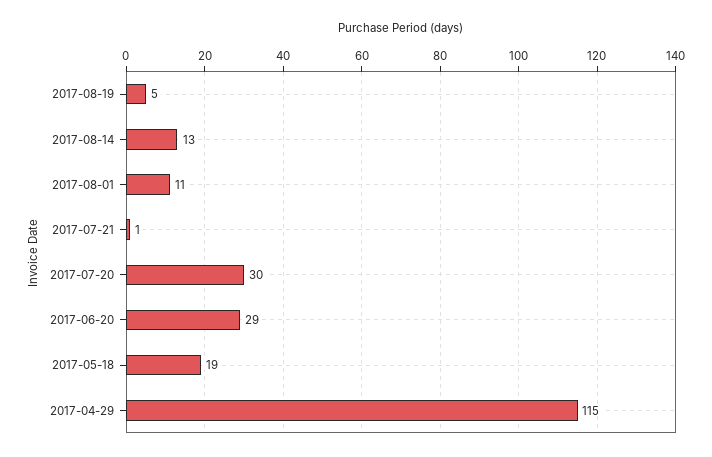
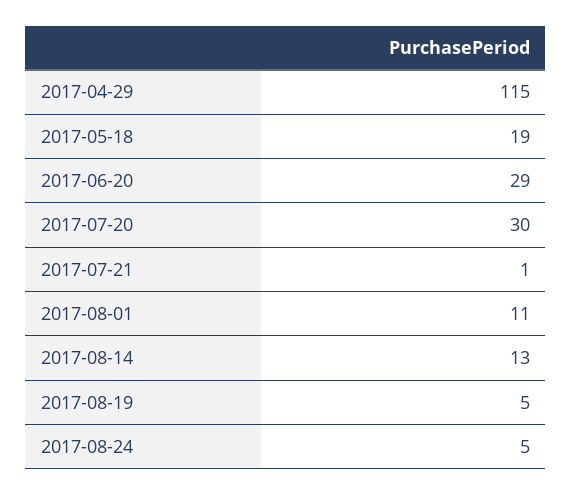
2017-08-24: none -> 5

